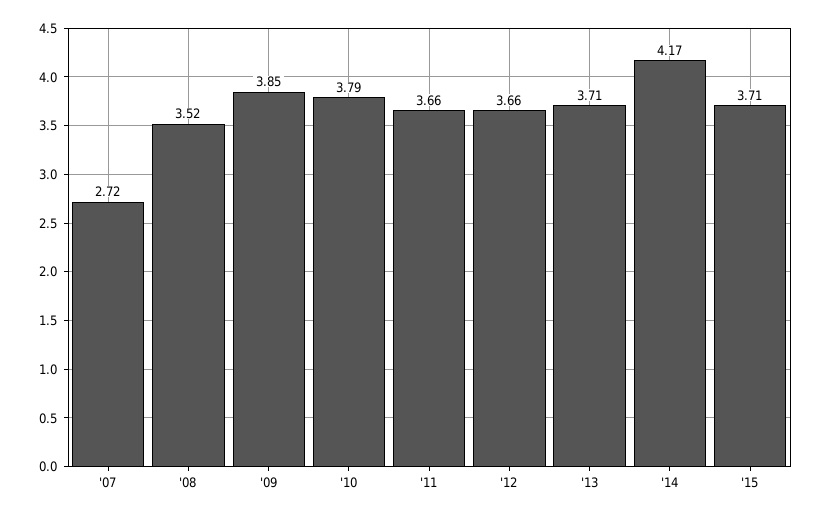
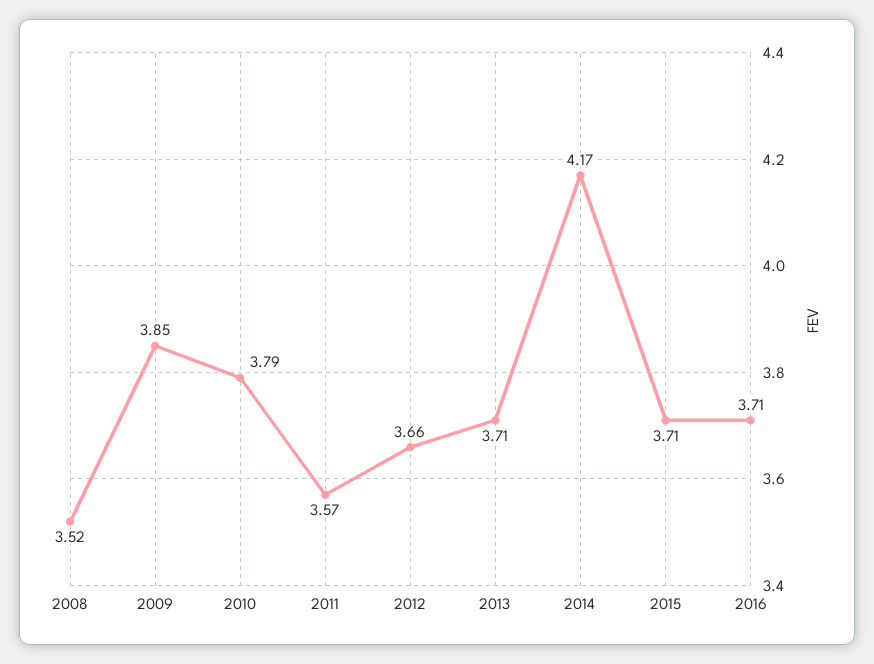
'07: 2.72 -> none
'11: 3.66 -> 3.57
2016: none -> 3.71

